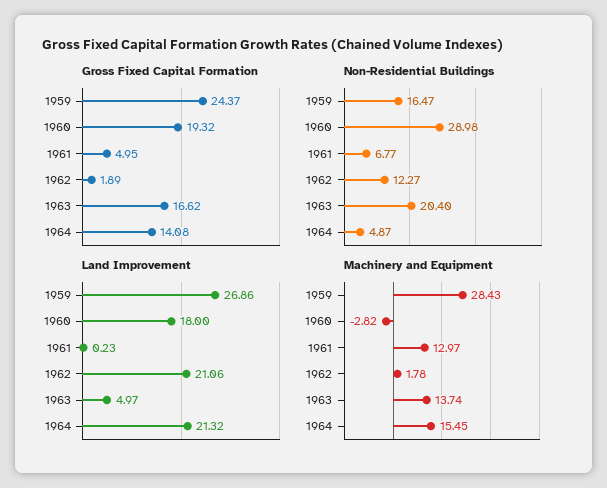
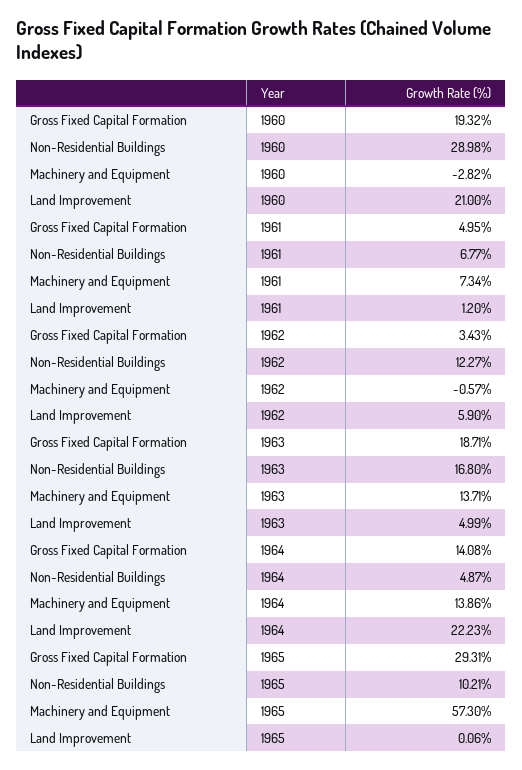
Gross Fixed Capital Formation, 1959: 24.37 -> none
Gross Fixed Capital Formation, 1962: 1.89 -> 3.43
Gross Fixed Capital Formation, 1963: 16.62 -> 18.71
Non-Residential Buildings, 1959: 16.47 -> none
Non-Residential Buildings, 1963: 20.4 -> 16.8
Land Improvement, 1959: 26.86 -> none
Land Improvement, 1960: 18 -> 21
Land Improvement, 1961: 0.23 -> 1.2
Land Improvement, 1962: 21.06 -> 5.9
Land Improvement, 1963: 4.97 -> 4.99
Land Improvement, 1964: 21.32 -> 22.23
Machinery and Equipment, 1959: 28.43 -> none
Machinery and Equipment, 1961: 12.97 -> 7.34
Machinery and Equipment, 1962: 1.78 -> -0.57
Machinery and Equipment, 1963: 13.74 -> 13.71
Machinery and Equipment, 1964: 15.45 -> 13.86
Gross Fixed Capital Formation, 1965: none -> 29.31
Non-Residential Buildings, 1965: none -> 10.21
Machinery and Equipment, 1965: none -> 57.3
Land Improvement, 1965: none -> 0.06

